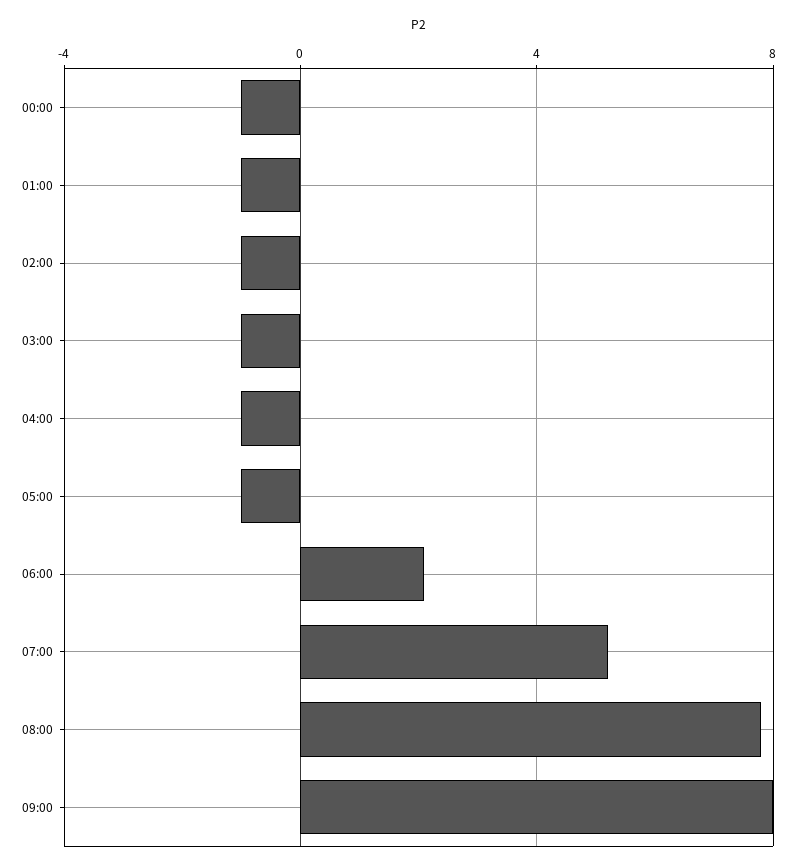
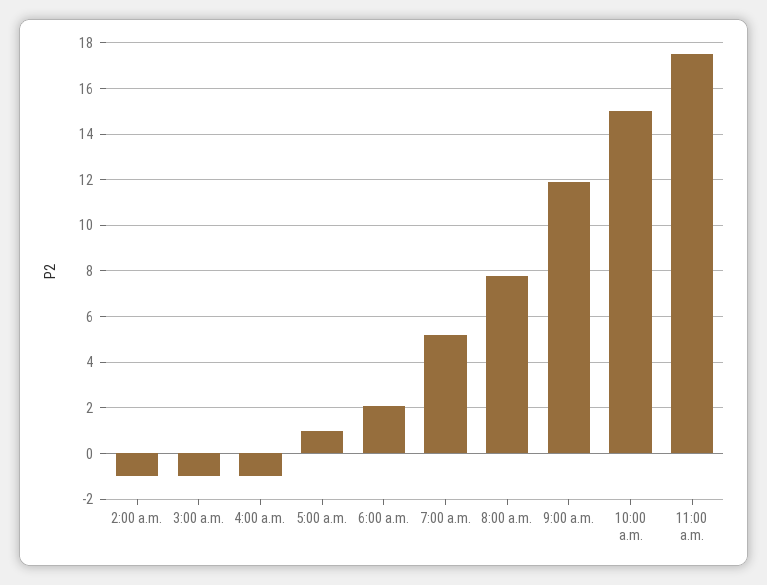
00:00: -1 -> none
01:00: -1 -> none
05:00: -1 -> 1
09:00: 8 -> 12
10:00 a.m.: none -> 15
11:00 a.m.: none -> 17.5

